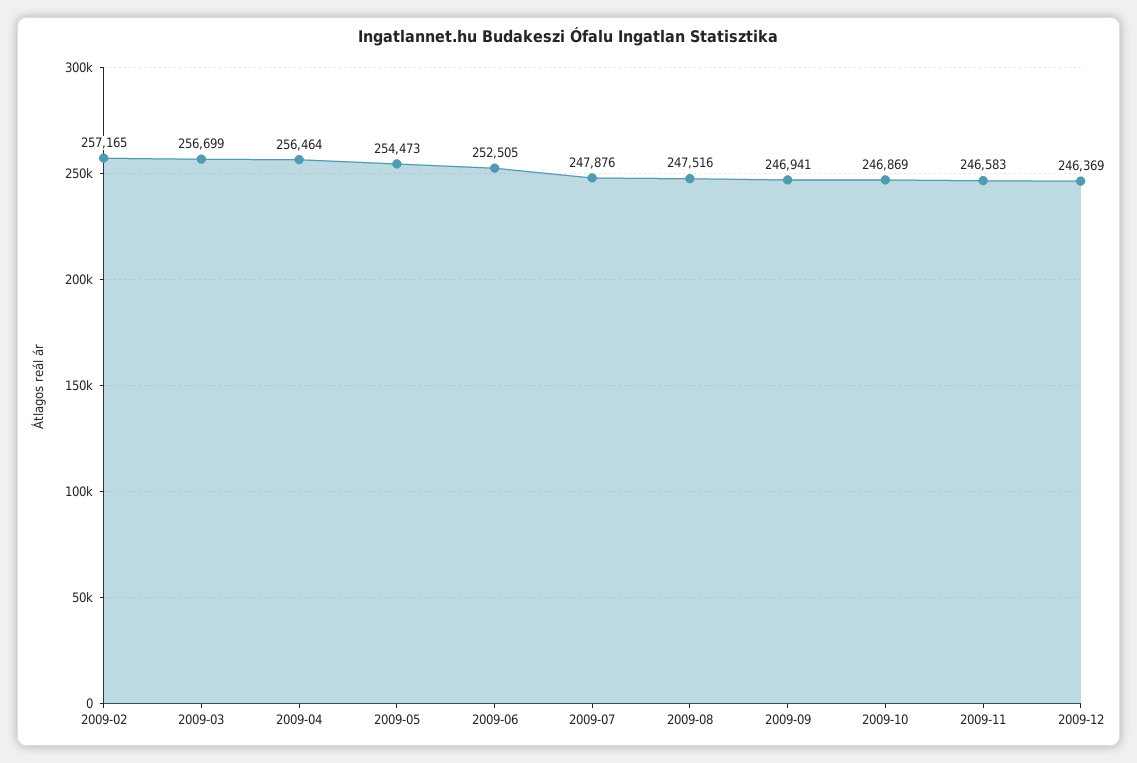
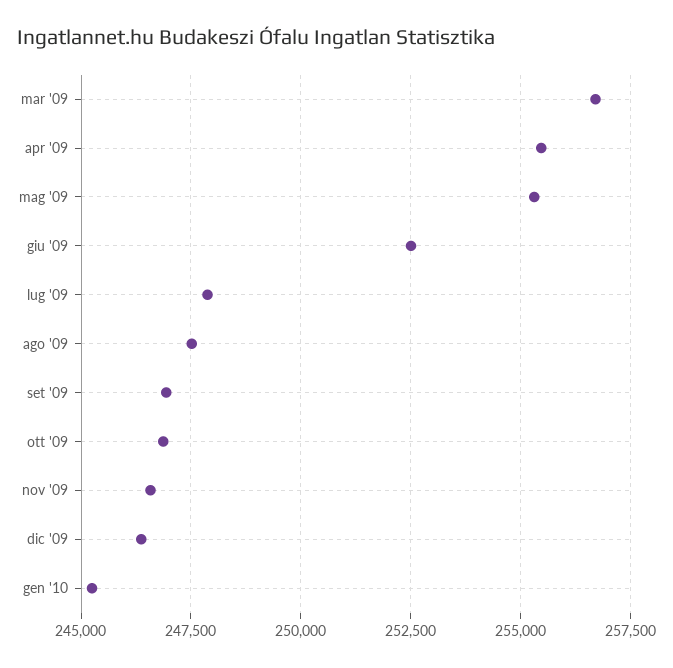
2009-02: 257165 -> none
2009-04: 256464 -> 255500
2009-05: 254473 -> 255250
gen '10: none -> 245250

